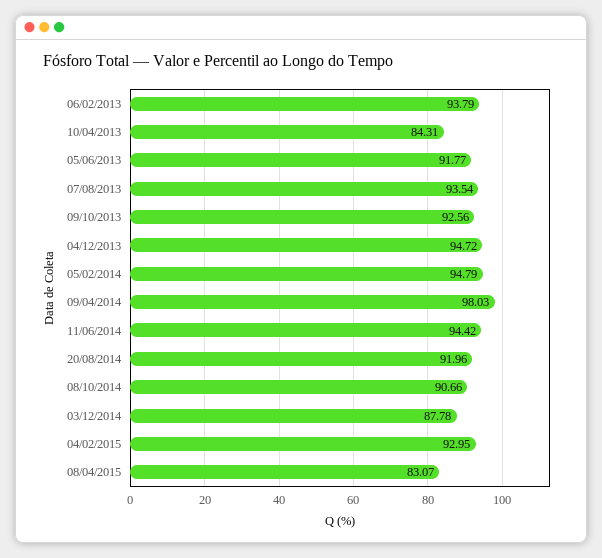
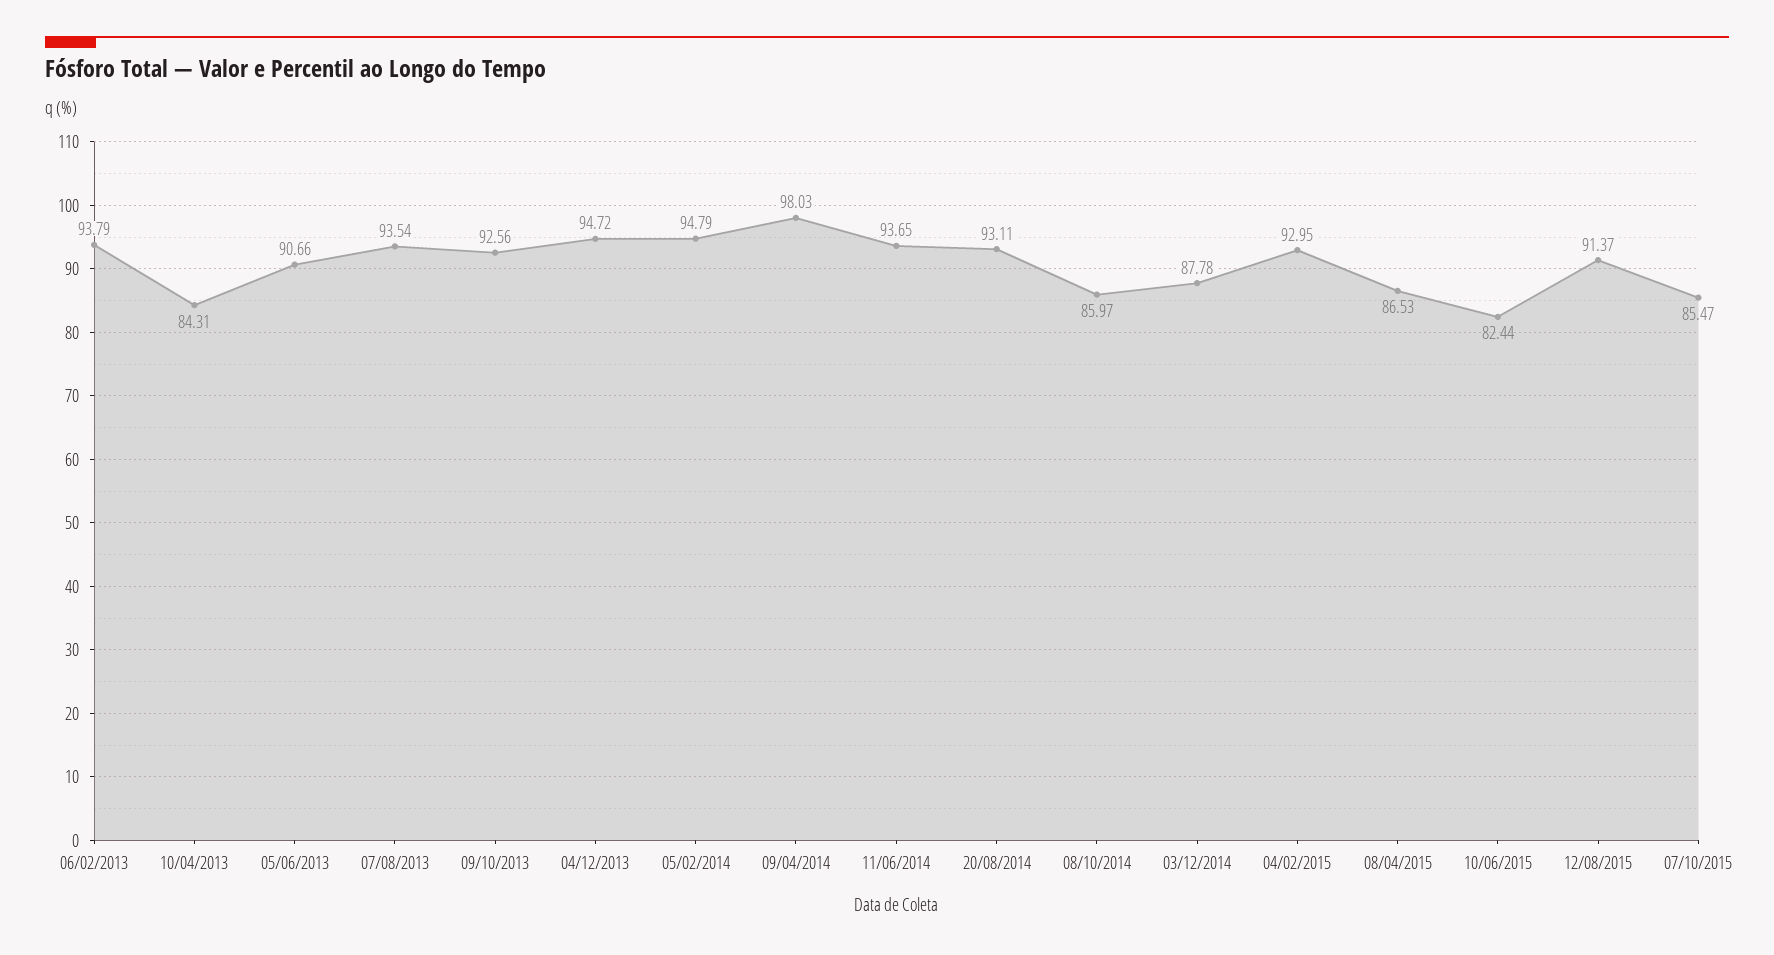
05/06/2013: 91.77 -> 90.66
11/06/2014: 94.42 -> 93.65
20/08/2014: 91.96 -> 93.11
08/10/2014: 90.66 -> 85.97
08/04/2015: 83.07 -> 86.53
10/06/2015: none -> 82.44
12/08/2015: none -> 91.37
07/10/2015: none -> 85.47

